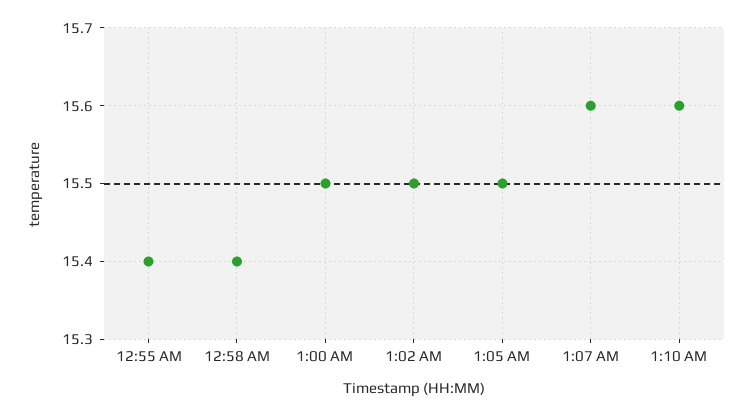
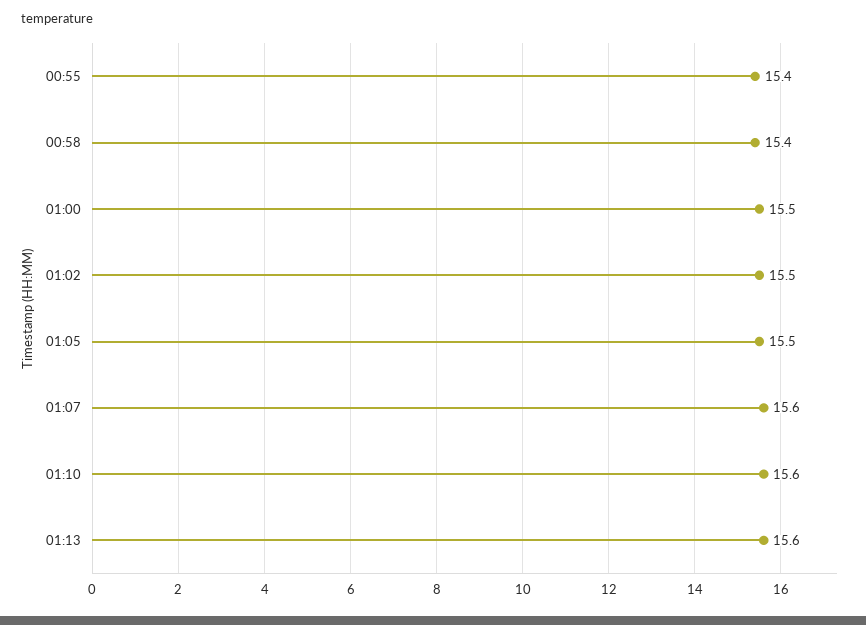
01:13: none -> 15.6

